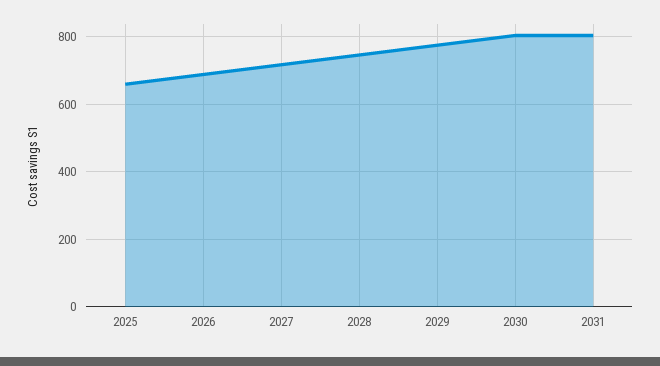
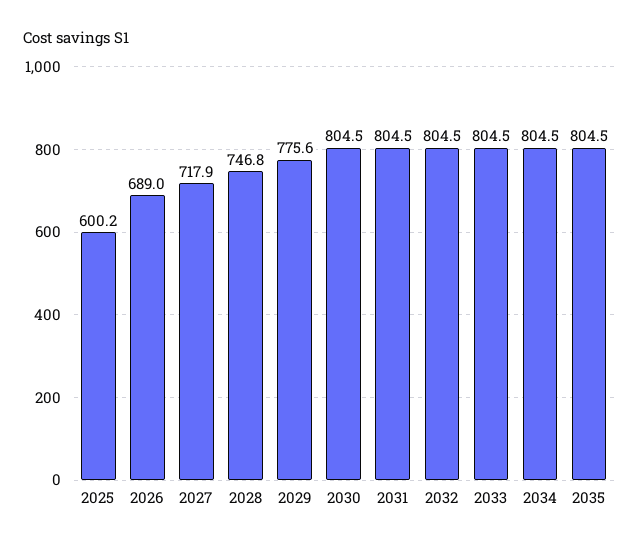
2025: 660 -> 600.2
2032: none -> 804.5
2033: none -> 804.5
2034: none -> 804.5
2035: none -> 804.5

